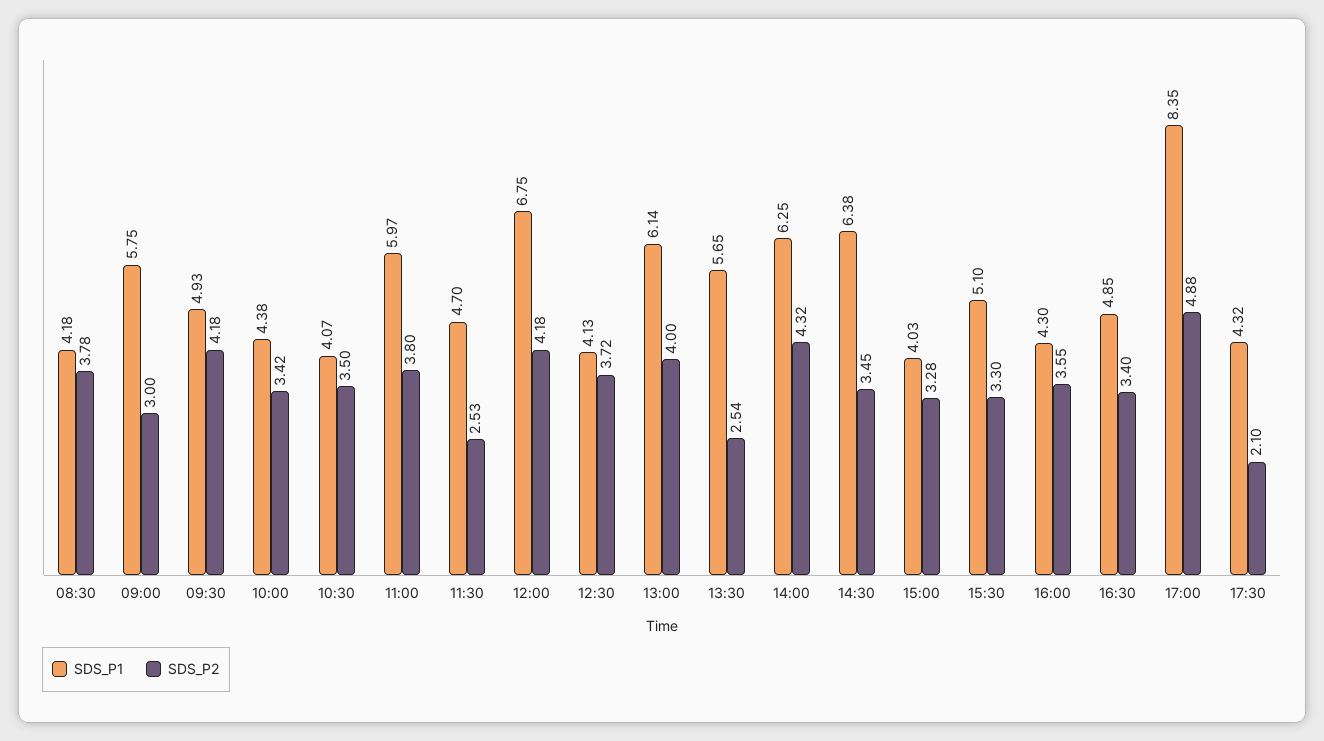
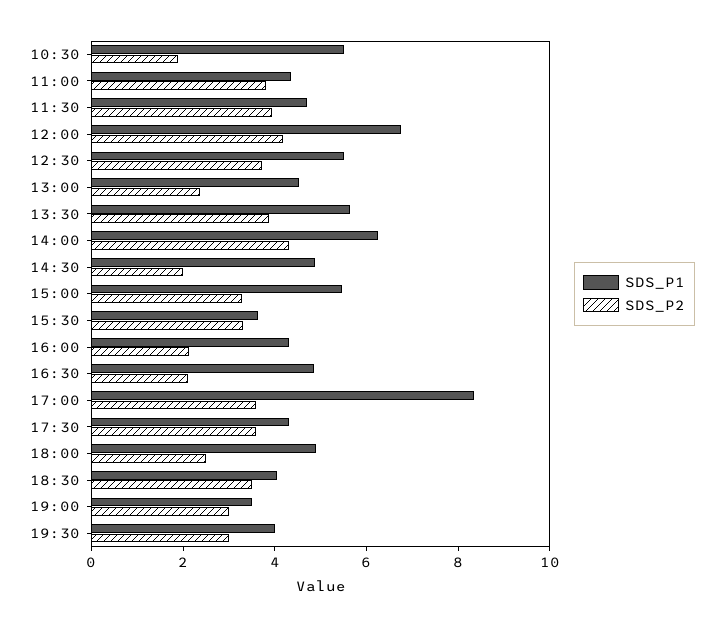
SDS_P1, 08:30: 4.18 -> none
SDS_P2, 08:30: 3.78 -> none
SDS_P1, 09:00: 5.75 -> none
SDS_P2, 09:00: 3 -> none
SDS_P1, 09:30: 4.93 -> none
SDS_P2, 09:30: 4.18 -> none
SDS_P1, 10:00: 4.38 -> none
SDS_P2, 10:00: 3.42 -> none
SDS_P1, 10:30: 4.07 -> 5.5
SDS_P2, 10:30: 3.5 -> 2
SDS_P1, 11:00: 5.97 -> 4.5
SDS_P2, 11:30: 2.53 -> 4
SDS_P1, 12:30: 4.13 -> 5.5
SDS_P1, 13:00: 6.14 -> 4.5
SDS_P2, 13:00: 4 -> 2.5
SDS_P2, 13:30: 2.54 -> 4
SDS_P1, 14:30: 6.38 -> 5
SDS_P2, 14:30: 3.45 -> 2
SDS_P1, 15:00: 4.03 -> 5.5
SDS_P1, 15:30: 5.1 -> 3.5
SDS_P2, 16:00: 3.55 -> 2
SDS_P2, 16:30: 3.4 -> 2
SDS_P2, 17:00: 4.88 -> 3.5
SDS_P2, 17:30: 2.1 -> 3.5
SDS_P1, 18:00: none -> 5
SDS_P2, 18:00: none -> 2.5
SDS_P1, 18:30: none -> 4
SDS_P2, 18:30: none -> 3.5
SDS_P1, 19:00: none -> 3.5
SDS_P2, 19:00: none -> 3
SDS_P1, 19:30: none -> 4
SDS_P2, 19:30: none -> 3

